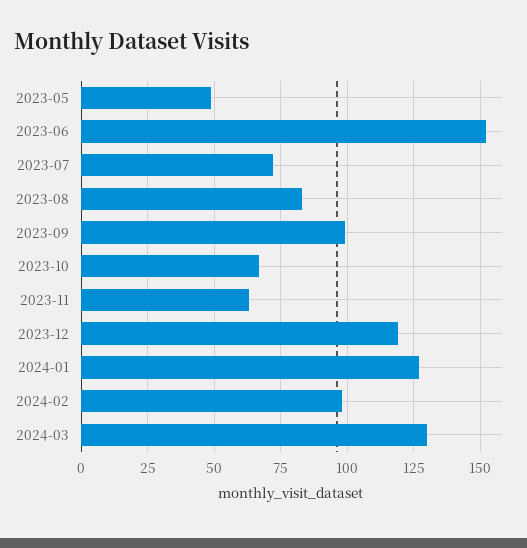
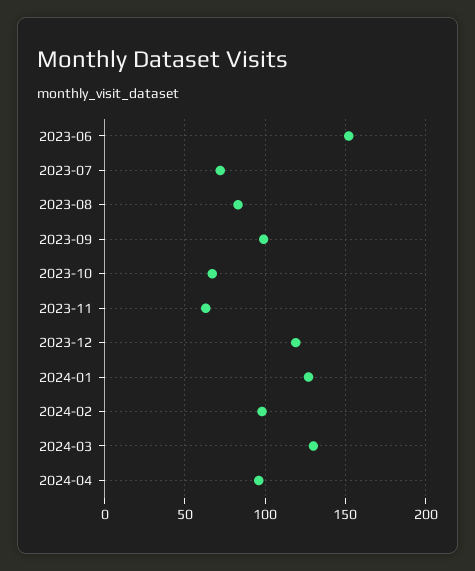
2023-05: 50 -> none
2024-04: none -> 95

